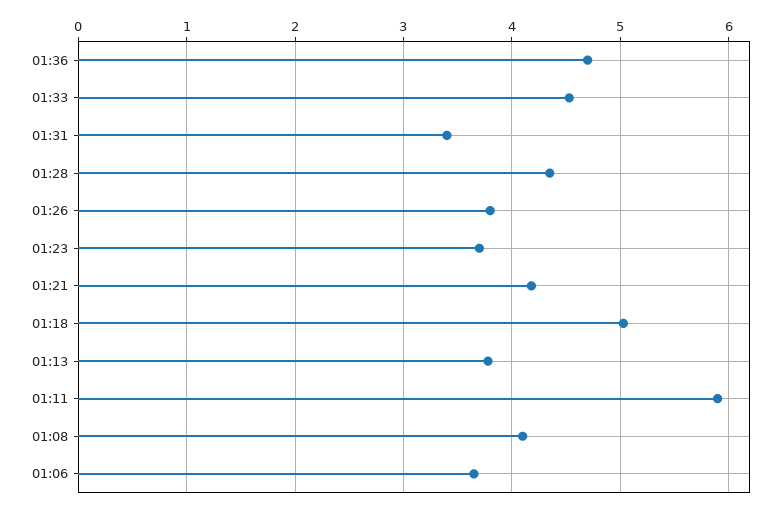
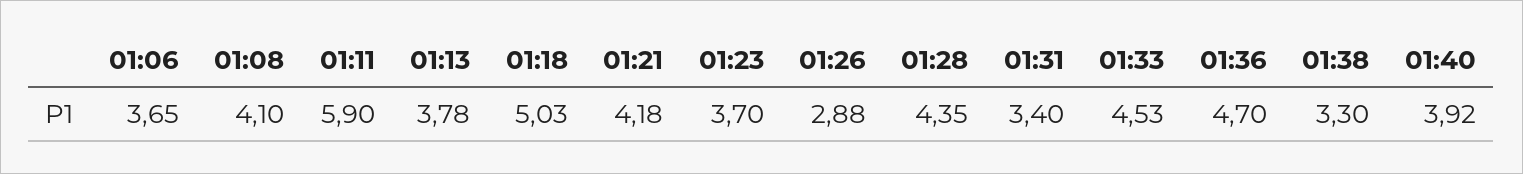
01:26: 3.8 -> 2.88
01:38: none -> 3.3
01:40: none -> 3.92

